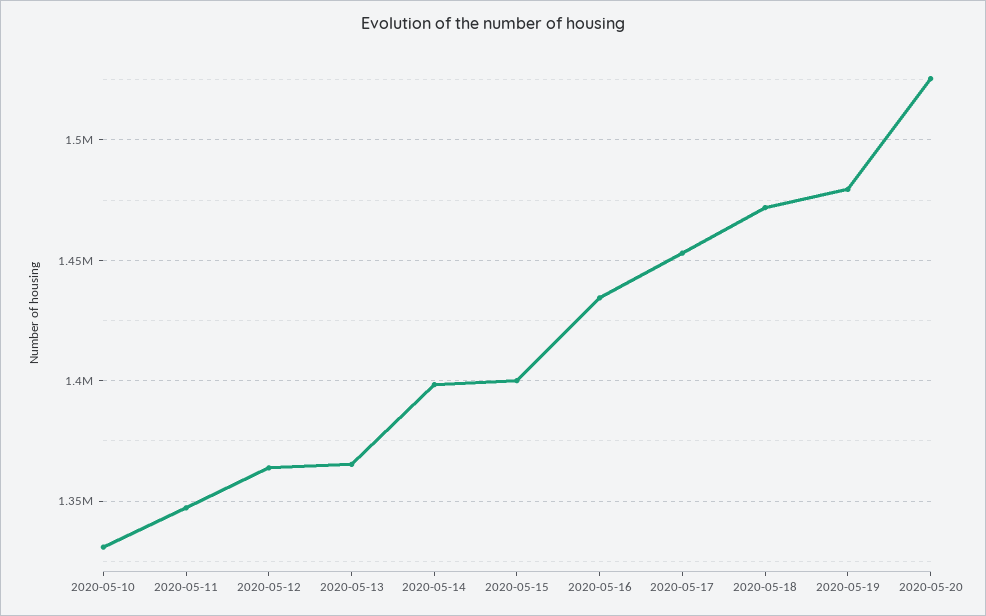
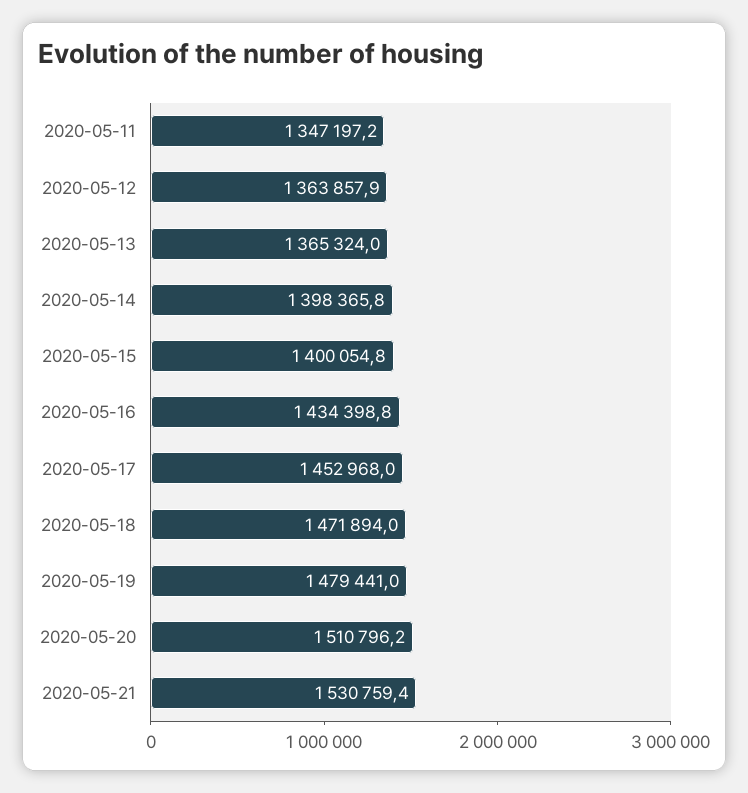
2020-05-10: 1330000 -> none
2020-05-20: 1525000 -> 1510796.2
2020-05-21: none -> 1530759.4

